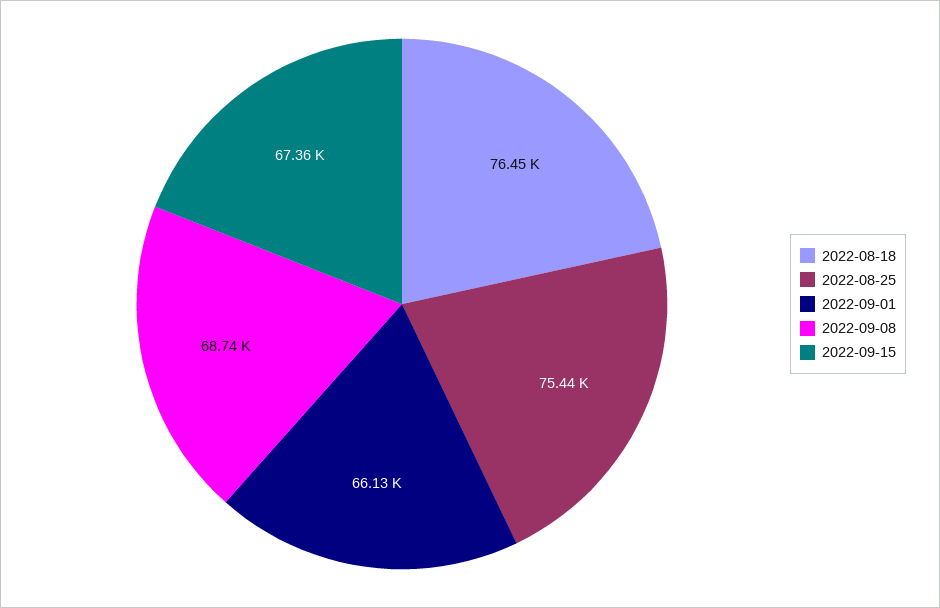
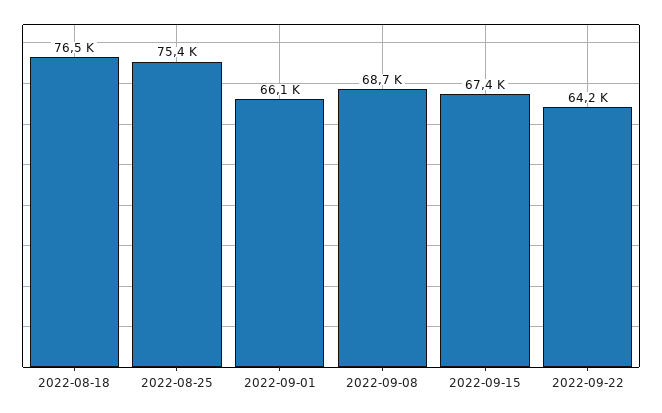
2022-09-22: none -> 64200

